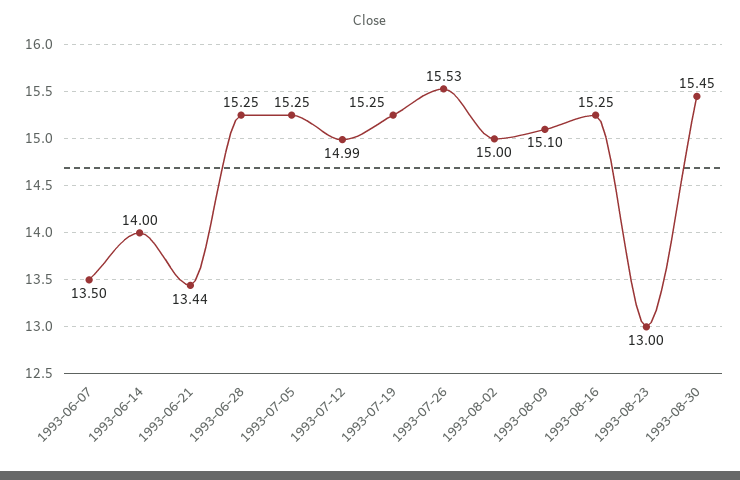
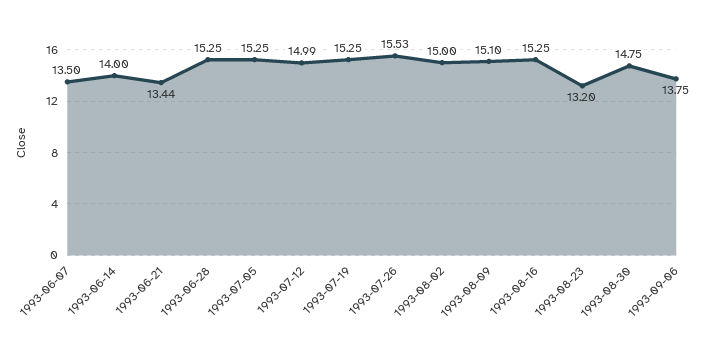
1993-08-23: 13 -> 13.2
1993-08-30: 15.45 -> 14.75
1993-09-06: none -> 13.75

